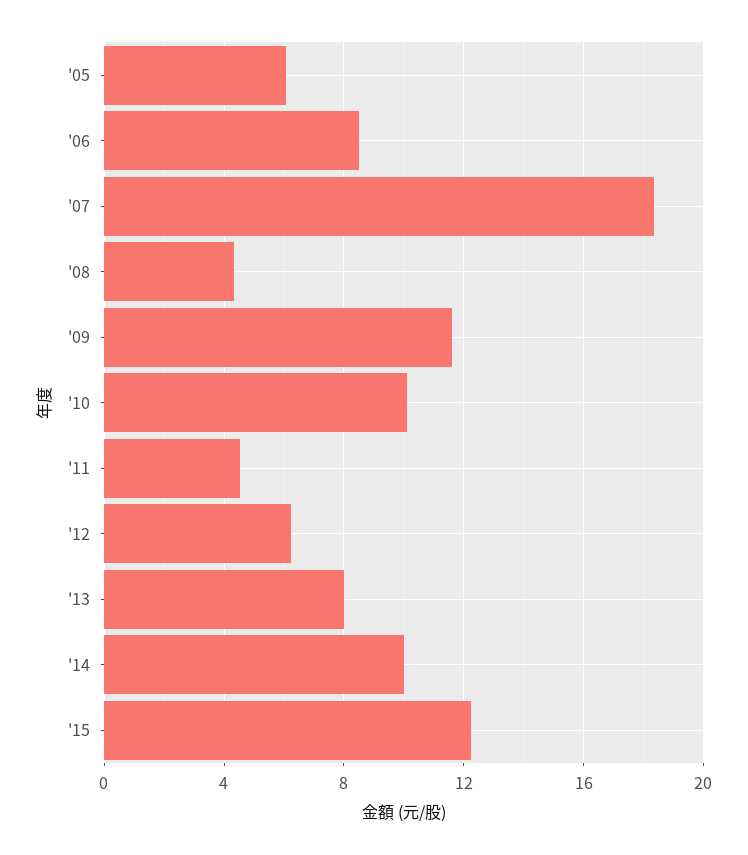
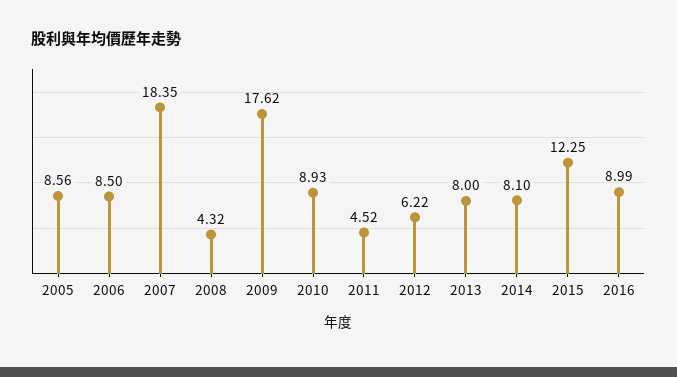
'05: 6 -> 8.56
'09: 11.5 -> 17.62
'10: 10 -> 8.93
'14: 10 -> 8.1
2016: none -> 8.99

